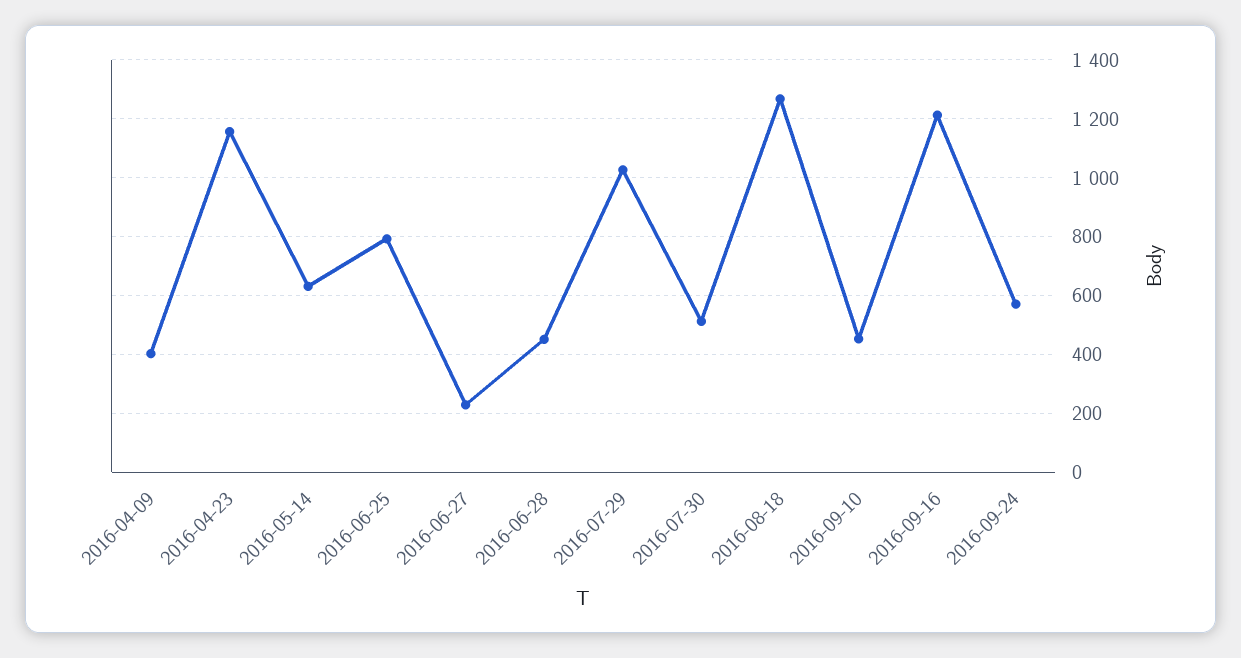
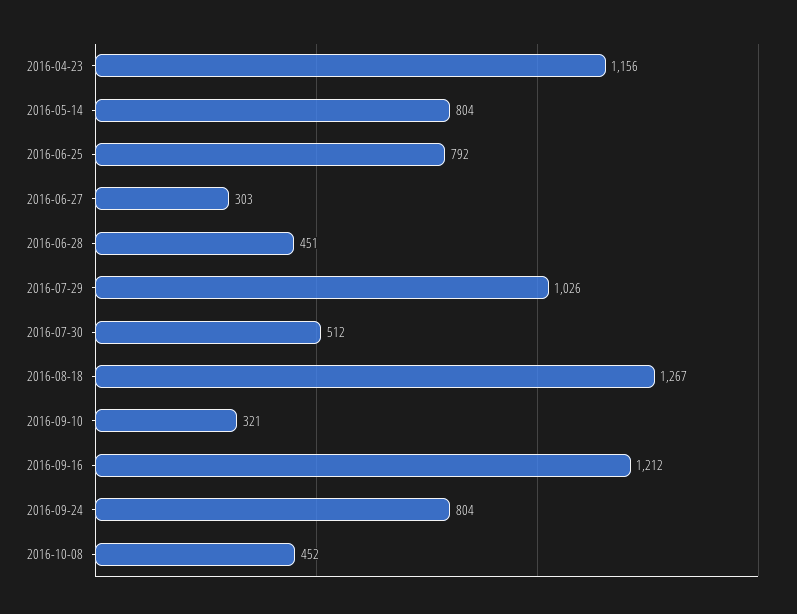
2016-04-09: 400 -> none
2016-05-14: 625 -> 804
2016-06-27: 225 -> 303
2016-09-10: 450 -> 321
2016-09-24: 575 -> 804
2016-10-08: none -> 452

